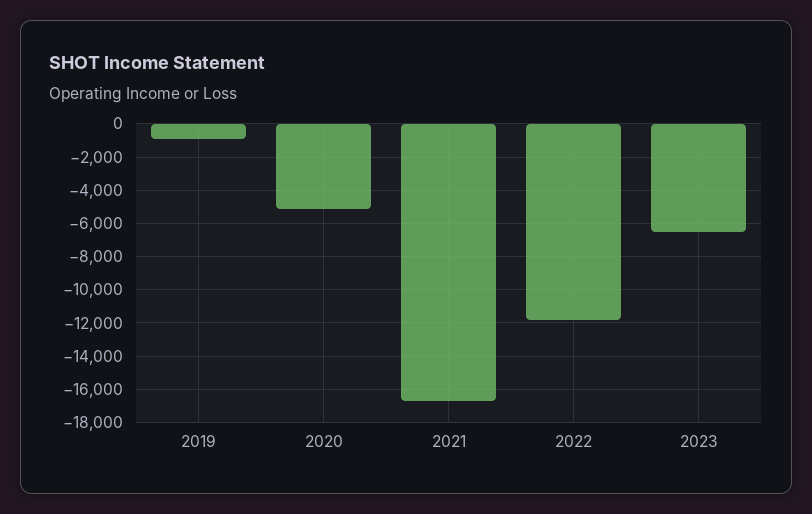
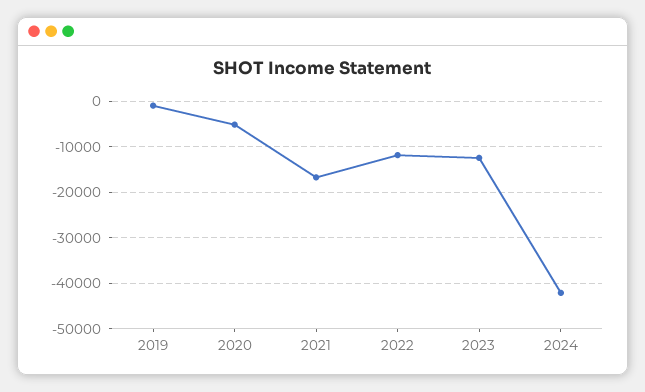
2023: -6500 -> -12000
2024: none -> -42000

